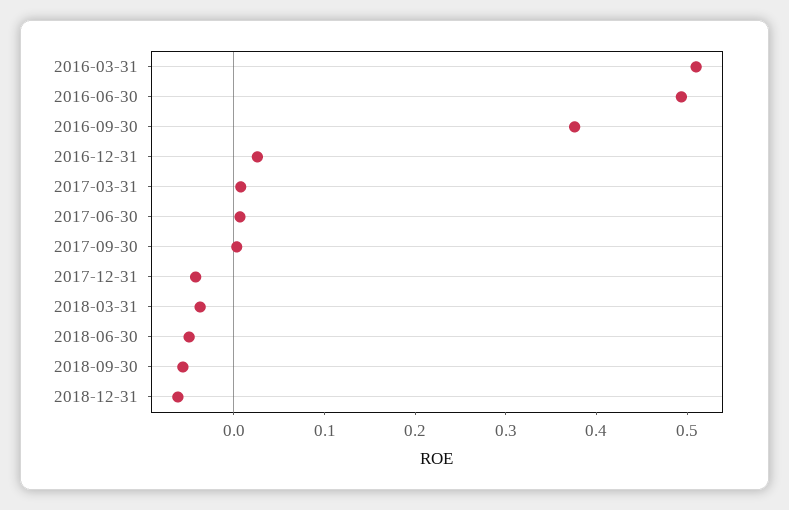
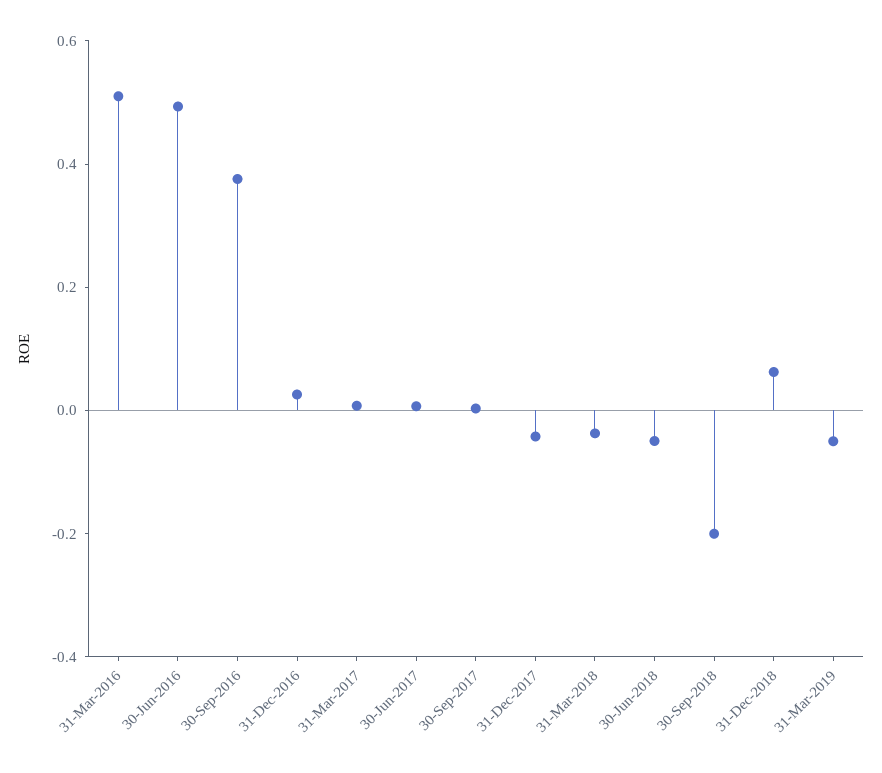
2018-09-30: -0.06 -> -0.2
2018-12-31: -0.06 -> 0.05
31-Mar-2019: none -> -0.05

